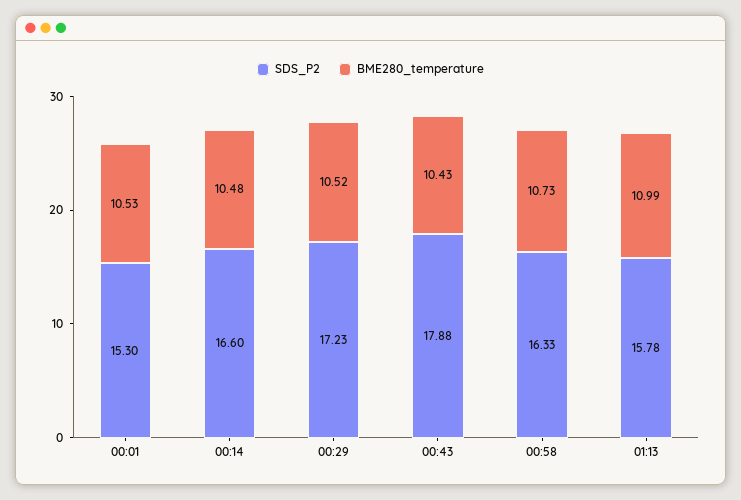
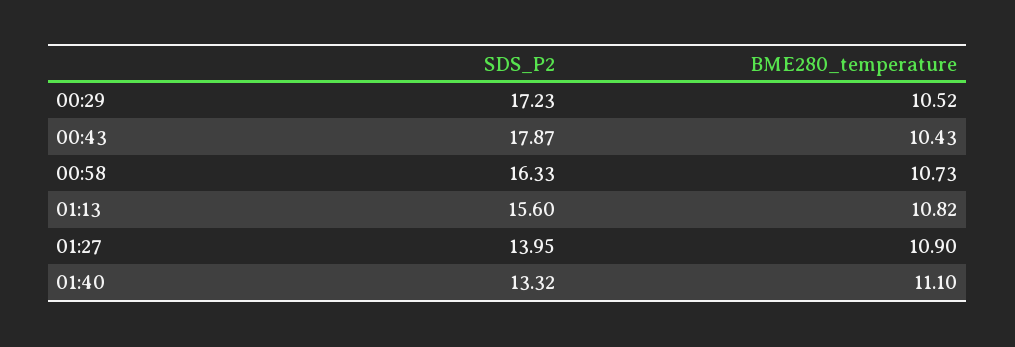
SDS_P2, 00:01: 15.3 -> none
BME280_temperature, 00:01: 10.53 -> none
SDS_P2, 00:14: 16.6 -> none
BME280_temperature, 00:14: 10.48 -> none
SDS_P2, 00:43: 17.88 -> 17.87
SDS_P2, 01:13: 15.78 -> 15.6
BME280_temperature, 01:13: 10.99 -> 10.82
SDS_P2, 01:27: none -> 13.95
BME280_temperature, 01:27: none -> 10.9
SDS_P2, 01:40: none -> 13.32
BME280_temperature, 01:40: none -> 11.1

